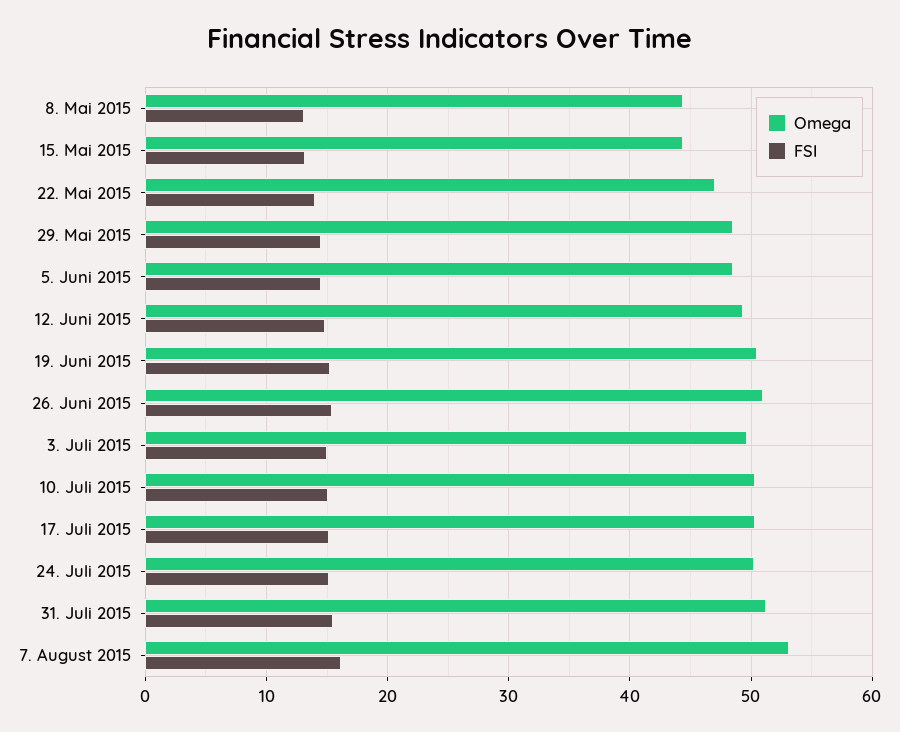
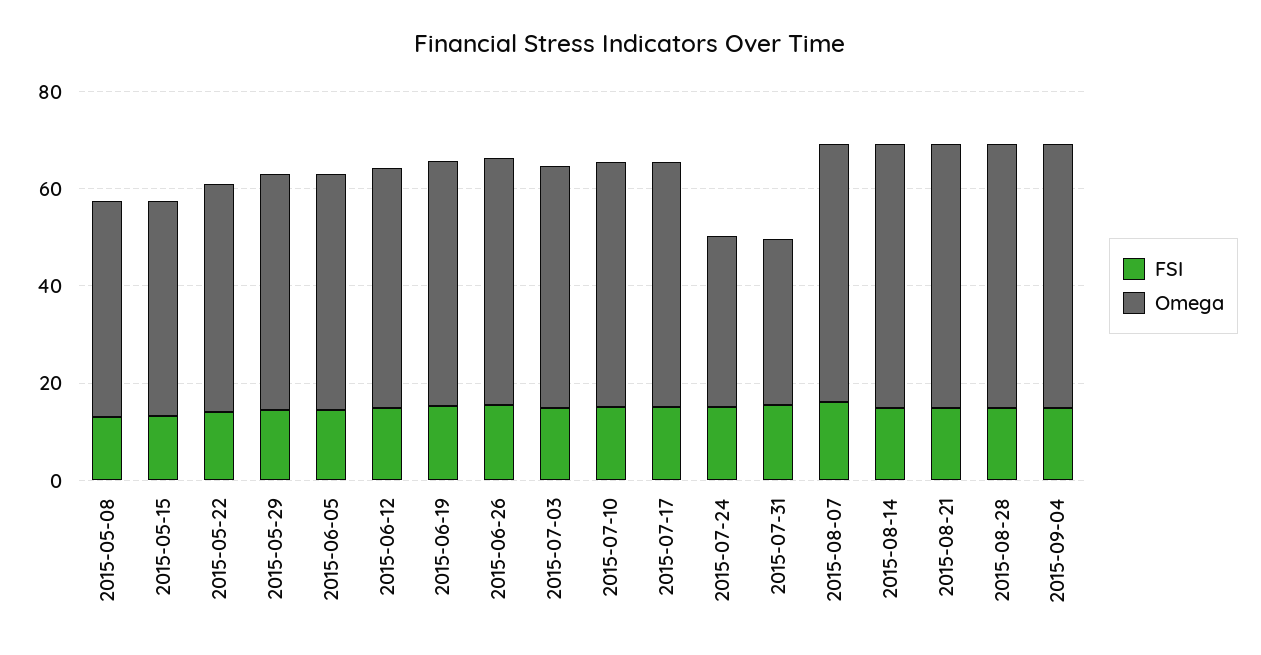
Omega, 24. Juli 2015: 50 -> 35
Omega, 31. Juli 2015: 51 -> 35
FSI, 2015-08-14: none -> 15
Omega, 2015-08-14: none -> 55
FSI, 2015-08-21: none -> 15
Omega, 2015-08-21: none -> 55
FSI, 2015-08-28: none -> 15
Omega, 2015-08-28: none -> 55
FSI, 2015-09-04: none -> 15
Omega, 2015-09-04: none -> 55

